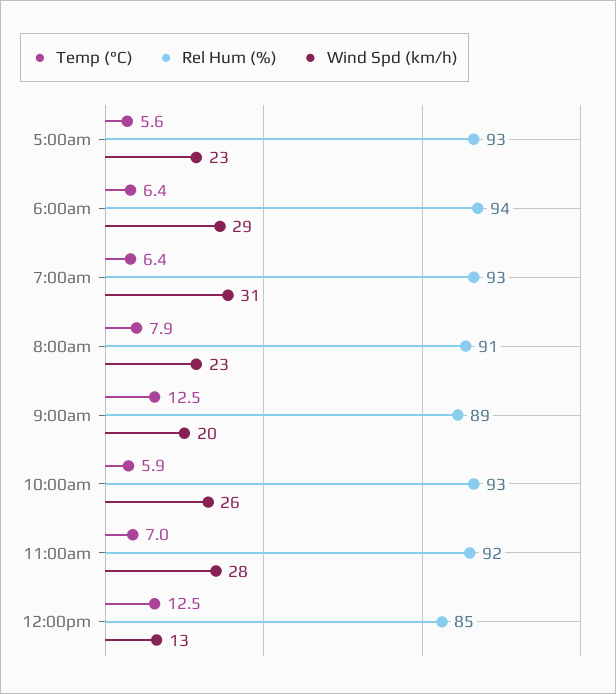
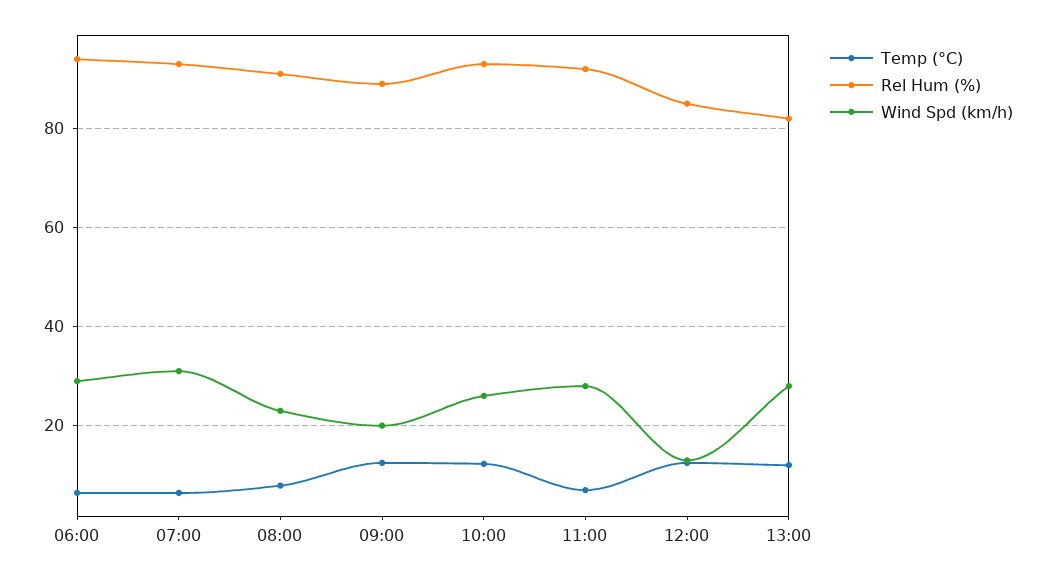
Temp (°C), 5:00am: 5.6 -> none
Rel Hum (%), 5:00am: 93 -> none
Wind Spd (km/h), 5:00am: 23 -> none
Temp (°C), 10:00am: 5.9 -> 12
Temp (°C), 13:00: none -> 12
Rel Hum (%), 13:00: none -> 82
Wind Spd (km/h), 13:00: none -> 28

